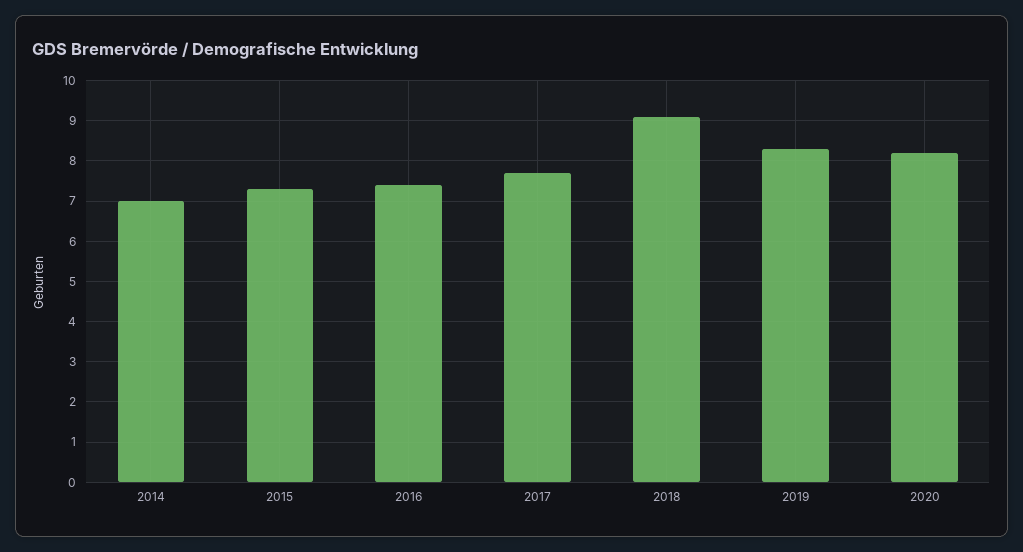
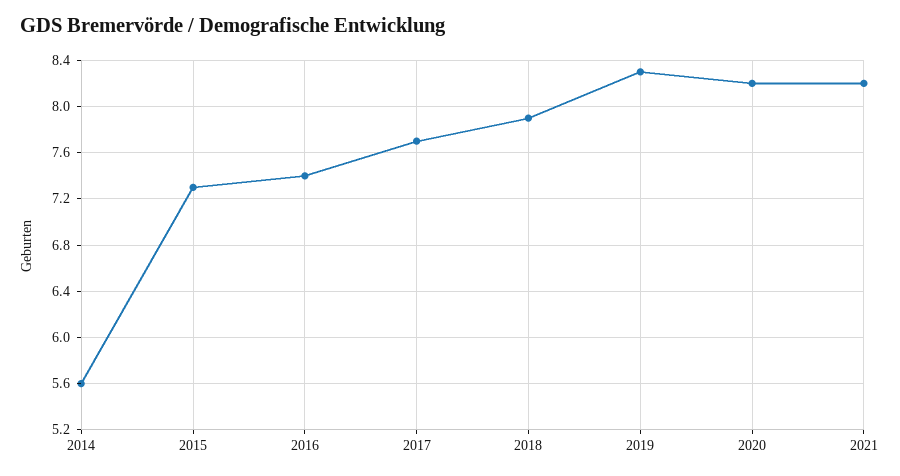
2014: 7 -> 5.6
2018: 9 -> 7.9
2021: none -> 8.2

